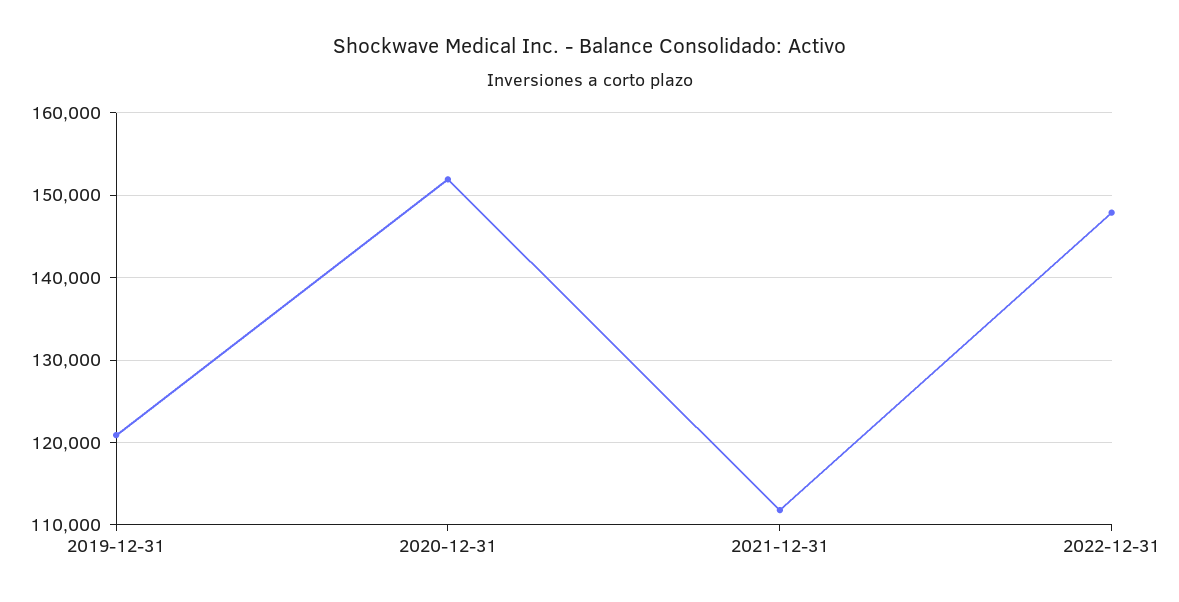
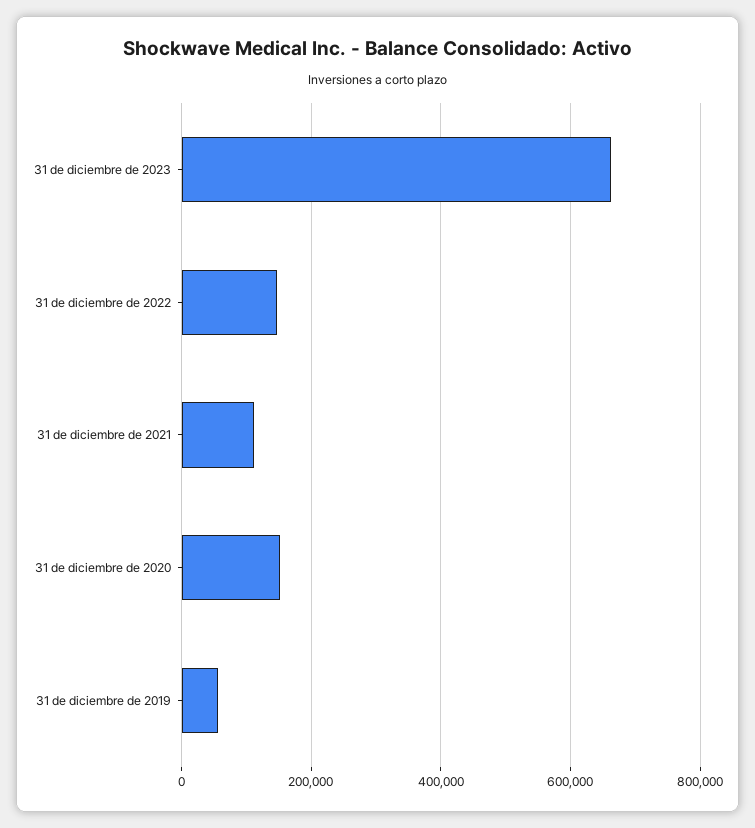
2019-12-31: 121000 -> 60000
31 de diciembre de 2023: none -> 660000

